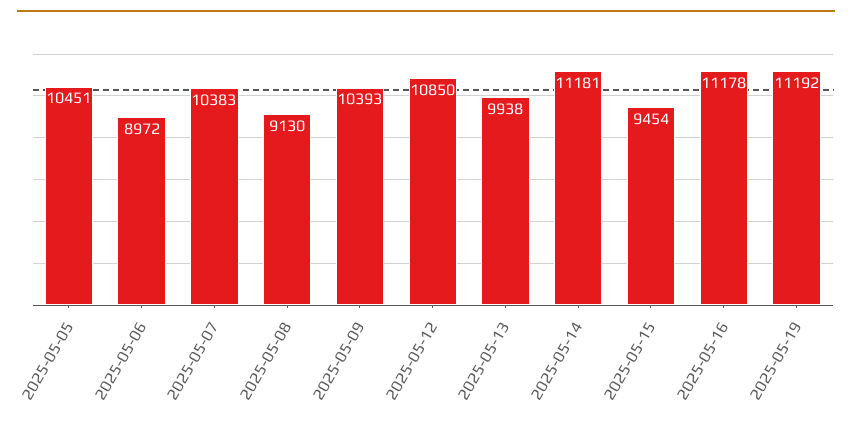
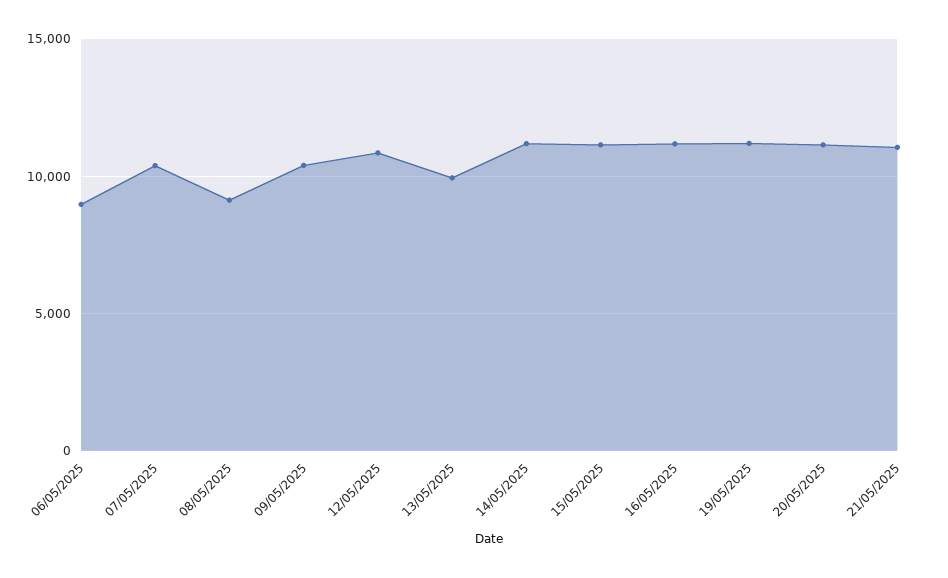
2025-05-05: 10451 -> none
2025-05-15: 9454 -> 11000
20/05/2025: none -> 11000
21/05/2025: none -> 11000

